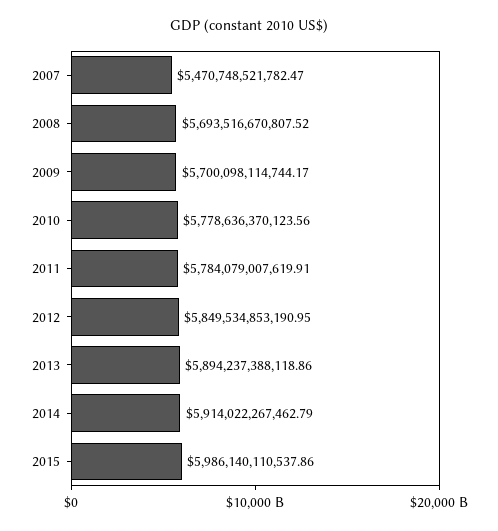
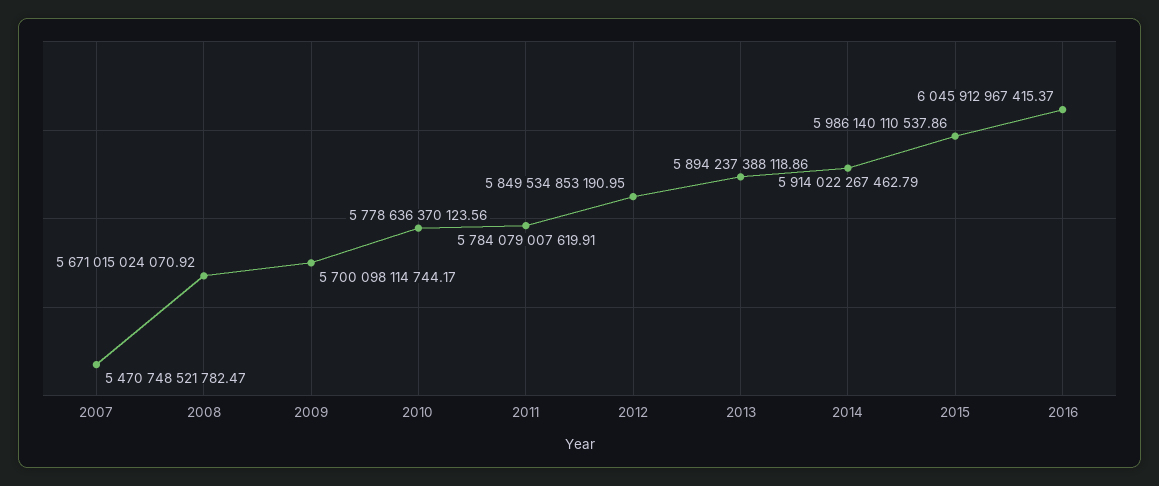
2008: 5693516670807.52 -> 5671015024070.92
2016: none -> 6045912967415.37

